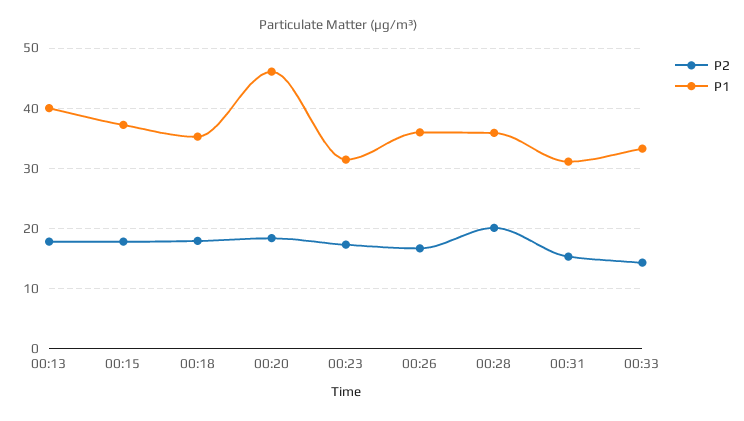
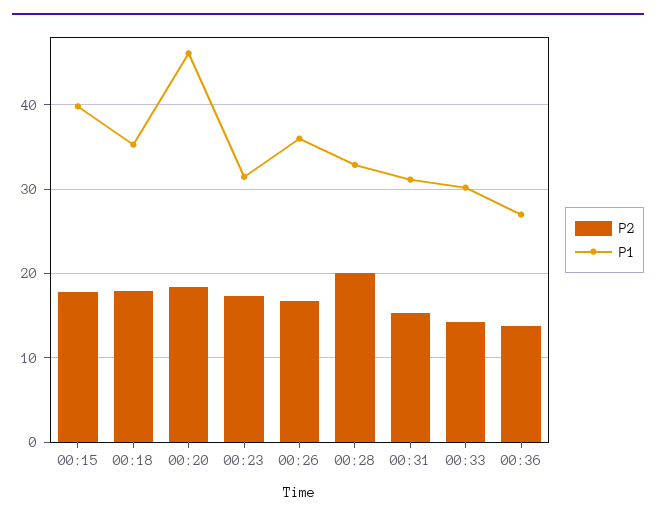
P2, 00:13: 18 -> none
P1, 00:13: 40 -> none
P1, 00:15: 37 -> 40
P1, 00:28: 36 -> 33
P1, 00:33: 33 -> 30
P2, 00:36: none -> 14
P1, 00:36: none -> 27

